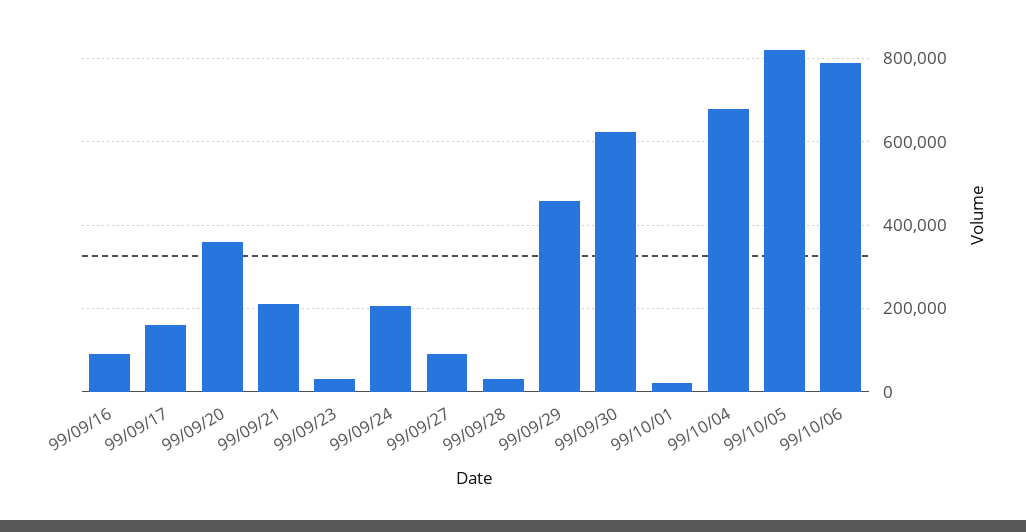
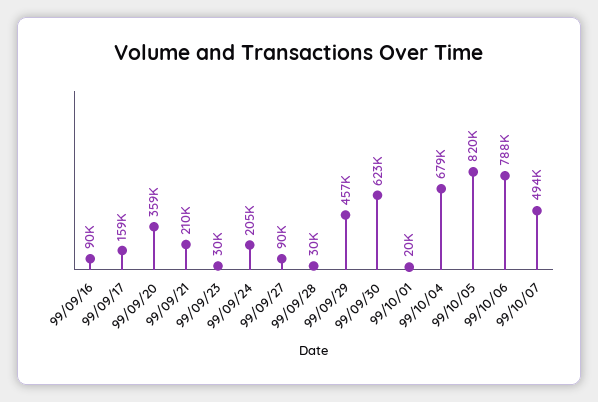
99/10/07: none -> 494000

